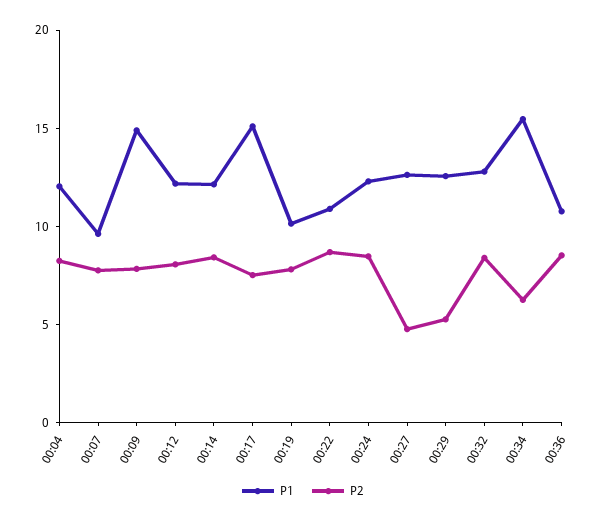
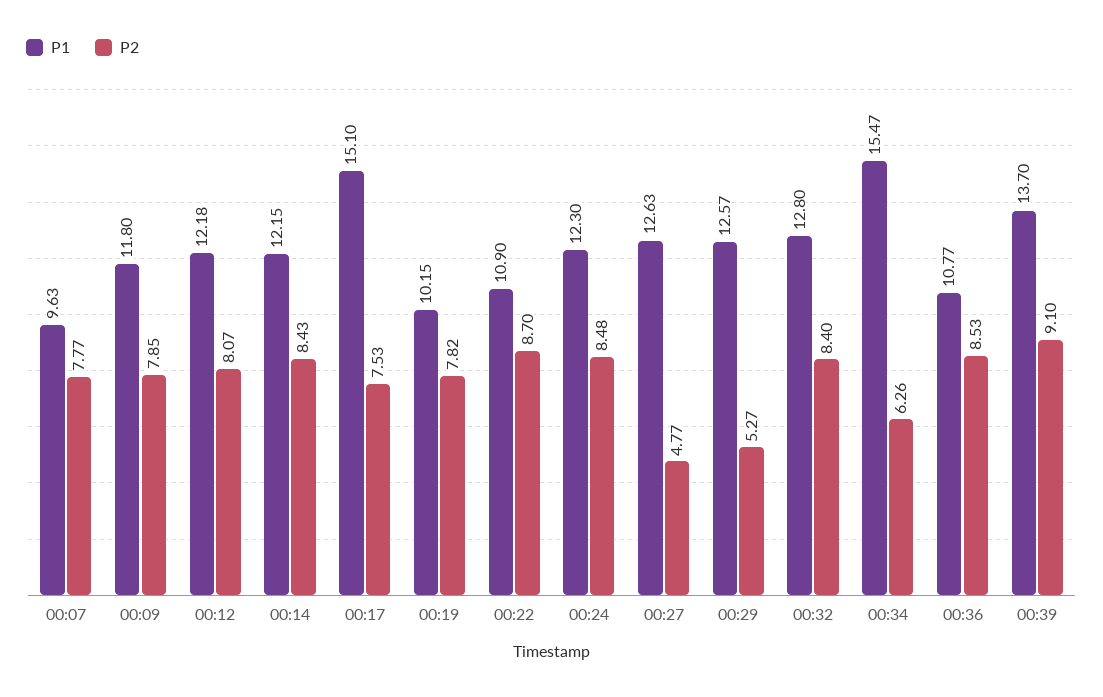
P1, 00:04: 12 -> none
P2, 00:04: 8 -> none
P1, 00:09: 15 -> 11.8
P1, 00:39: none -> 13.7
P2, 00:39: none -> 9.1

